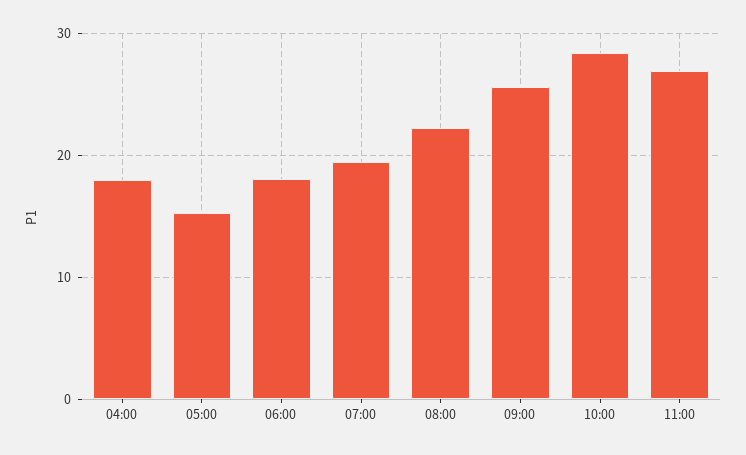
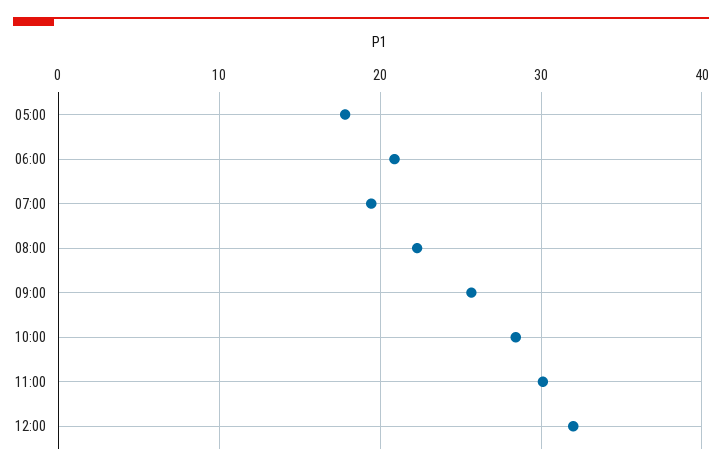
04:00: 18 -> none
05:00: 15 -> 18
06:00: 18 -> 21
11:00: 27 -> 30
12:00: none -> 32

